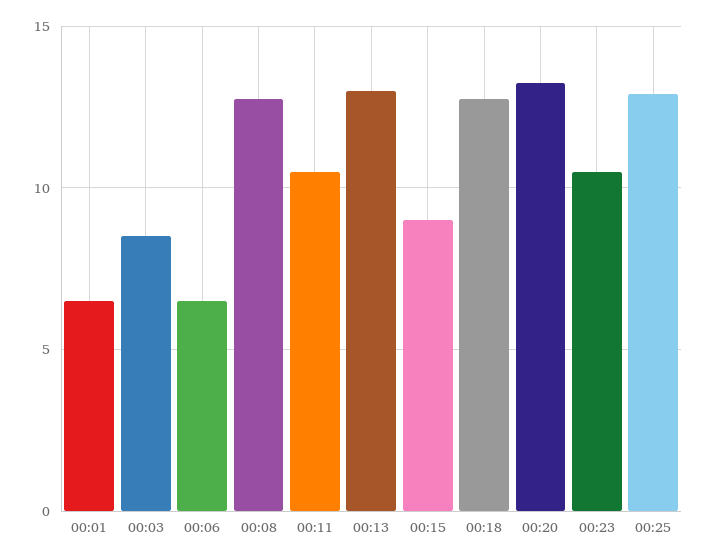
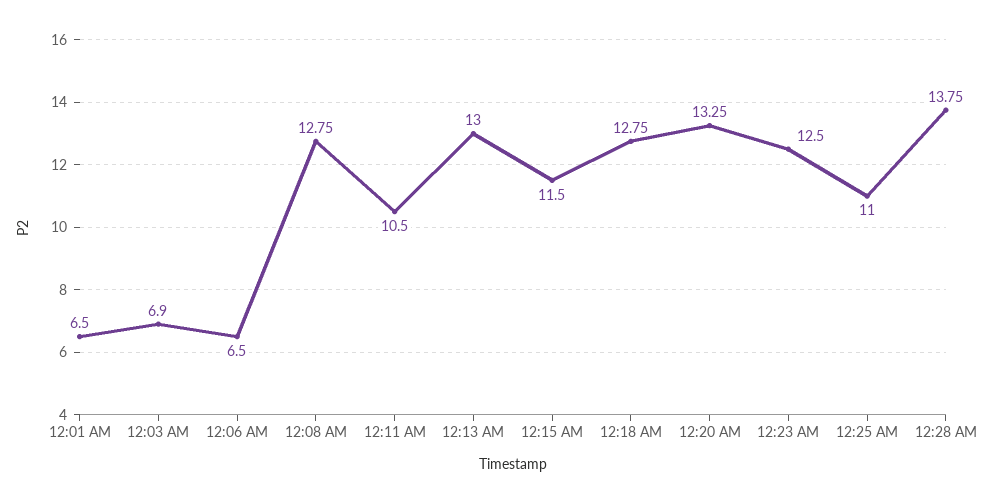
00:03: 8.5 -> 6.9
00:15: 9 -> 11.5
00:23: 10.5 -> 12.5
00:25: 13 -> 11
12:28 AM: none -> 13.75

